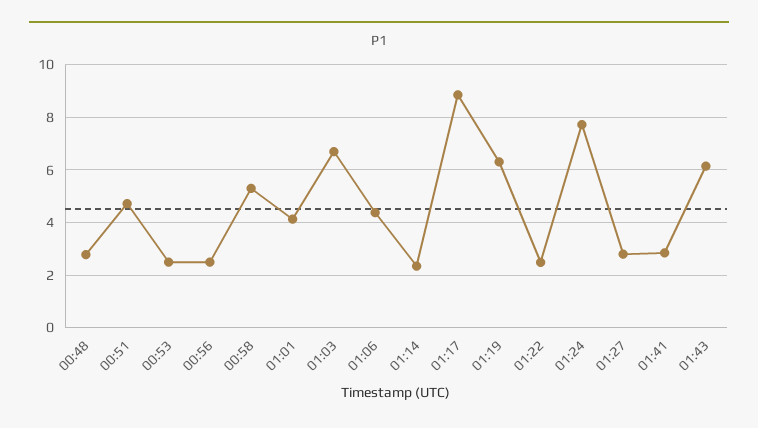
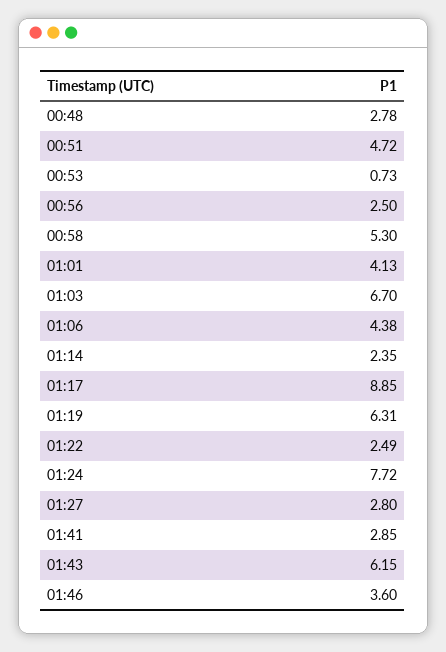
00:53: 2.5 -> 0.73
01:46: none -> 3.6

